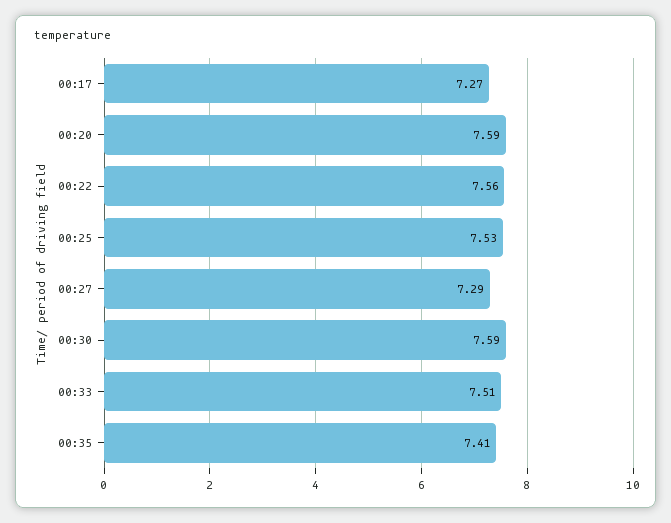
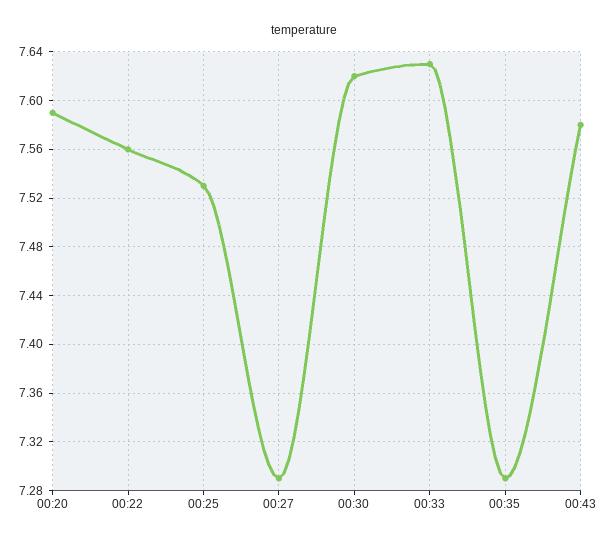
00:17: 7.27 -> none
00:30: 7.59 -> 7.62
00:33: 7.51 -> 7.63
00:35: 7.41 -> 7.29
00:43: none -> 7.58

